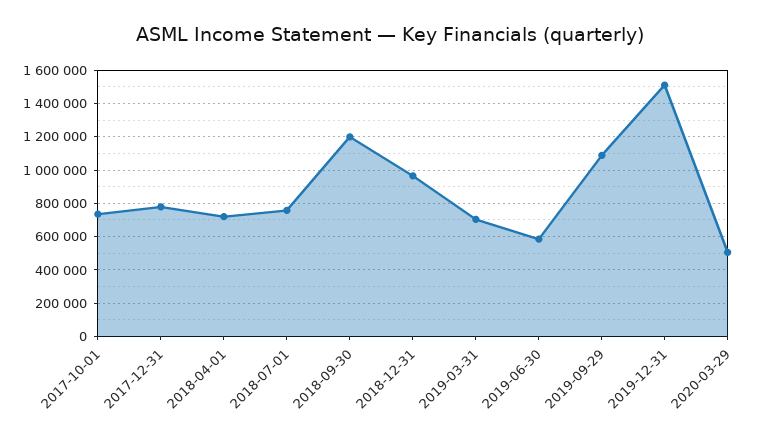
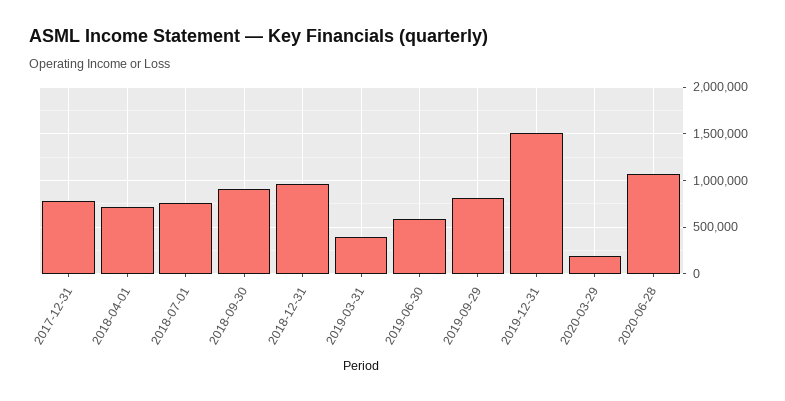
2017-10-01: 750000 -> none
2018-09-30: 1200000 -> 900000
2019-03-31: 700000 -> 400000
2019-09-29: 1100000 -> 800000
2020-03-29: 500000 -> 200000
2020-06-28: none -> 1100000

